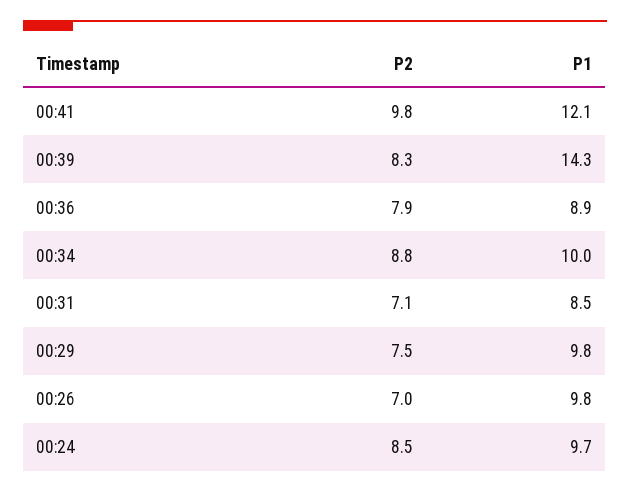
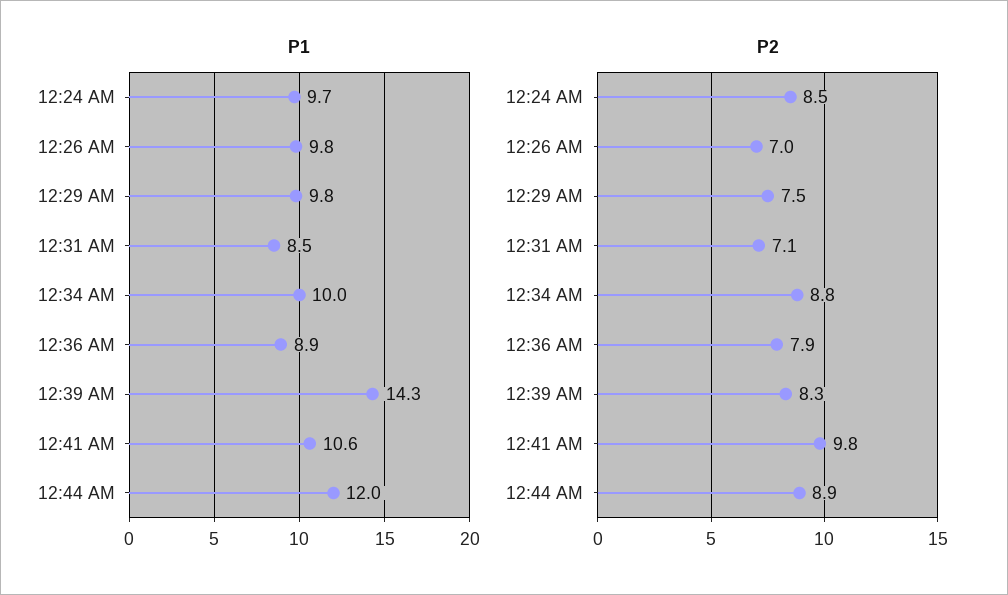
P1, 00:41: 12.1 -> 10.6
P1, 12:44 AM: none -> 12
P2, 12:44 AM: none -> 8.9

